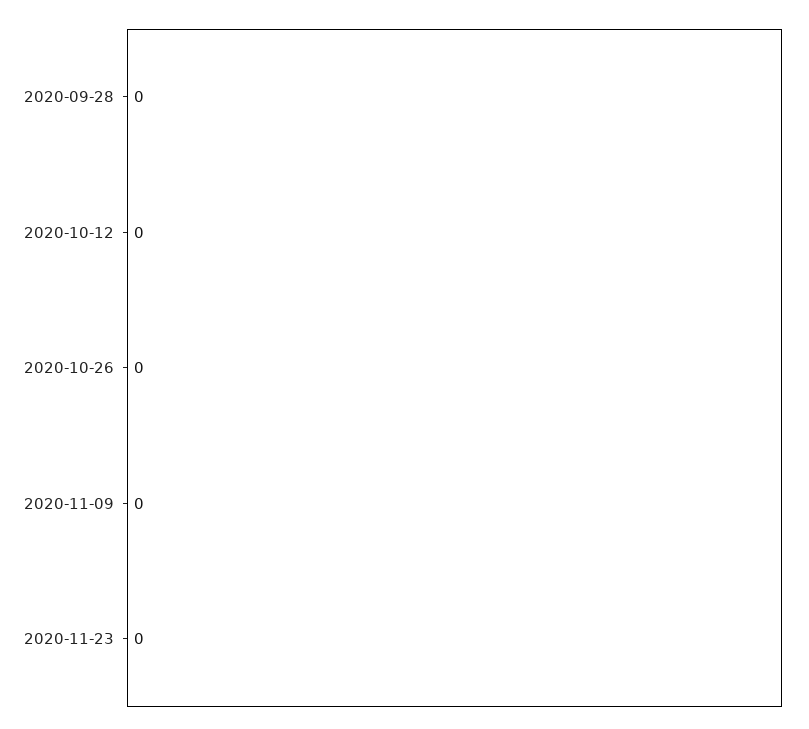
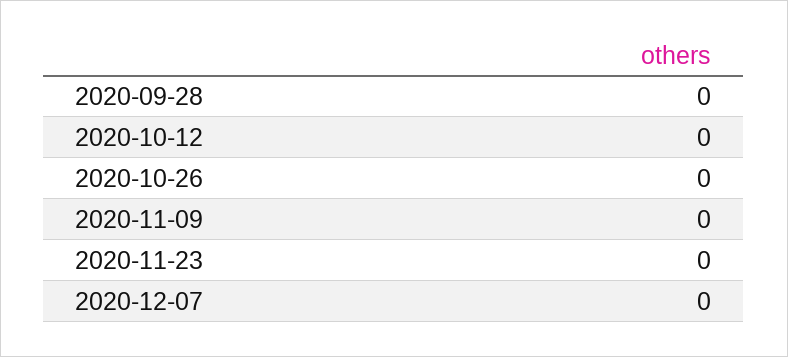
2020-12-07: none -> 0

